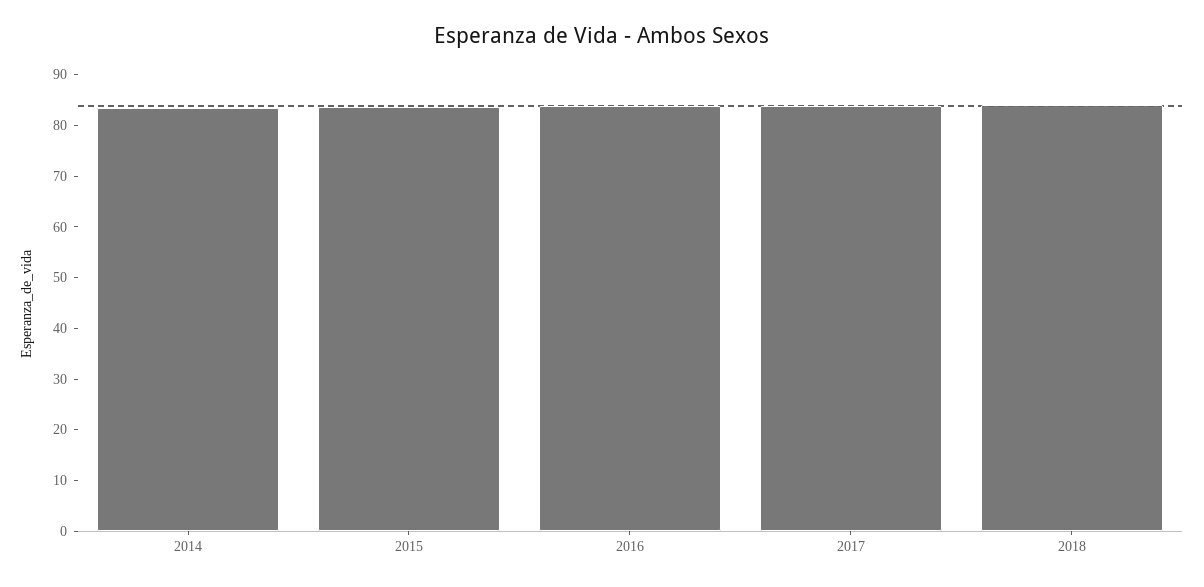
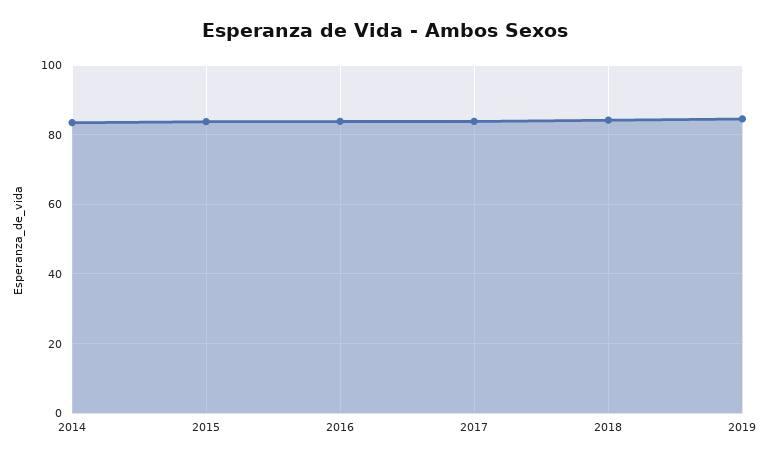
2019: none -> 84

